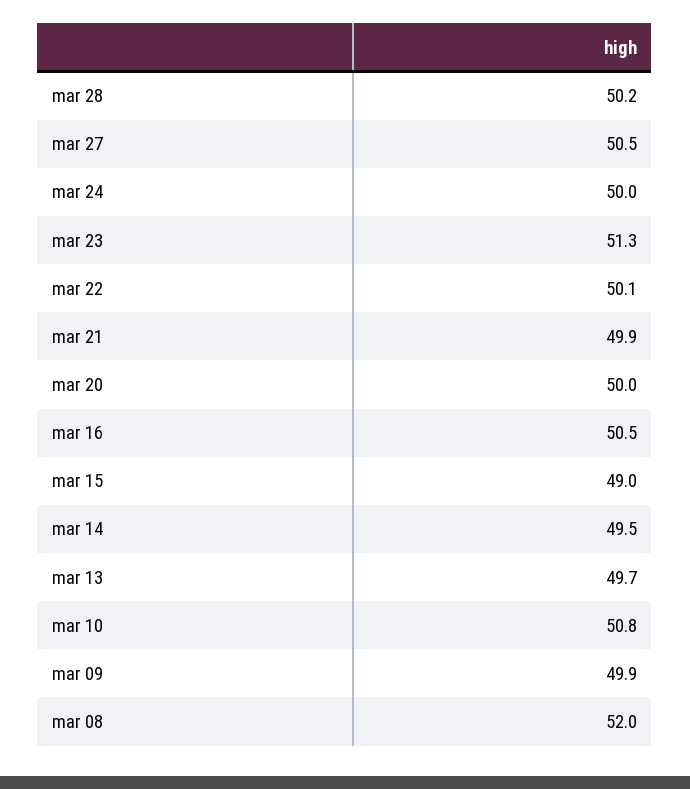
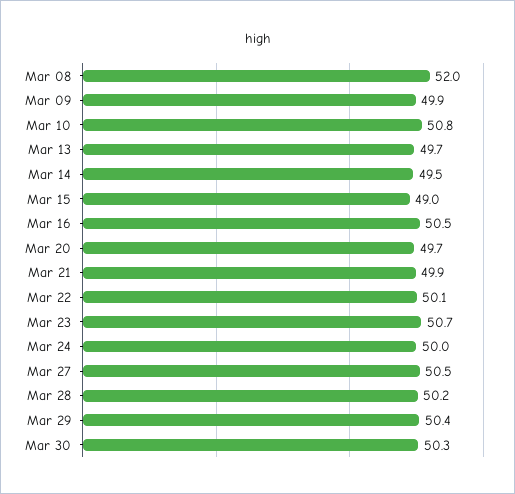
mar 23: 51.3 -> 50.7
mar 20: 50 -> 49.7
Mar 29: none -> 50.4
Mar 30: none -> 50.3

